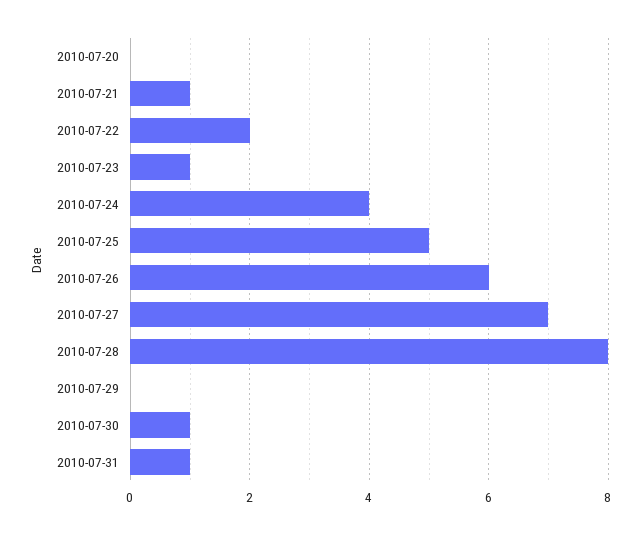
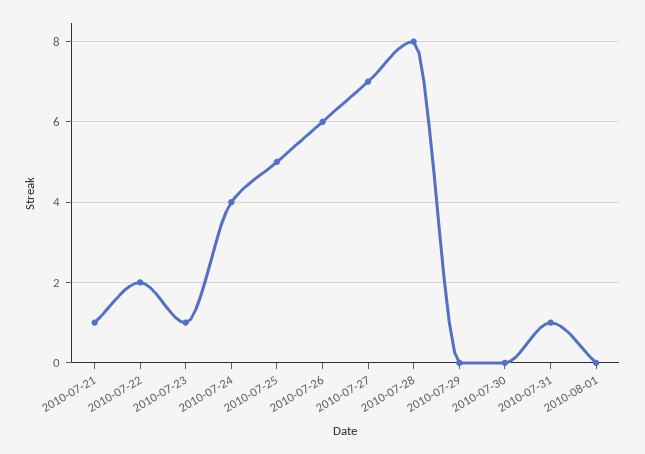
2010-07-20: 0 -> none
2010-07-30: 1 -> 0
2010-08-01: none -> 0

